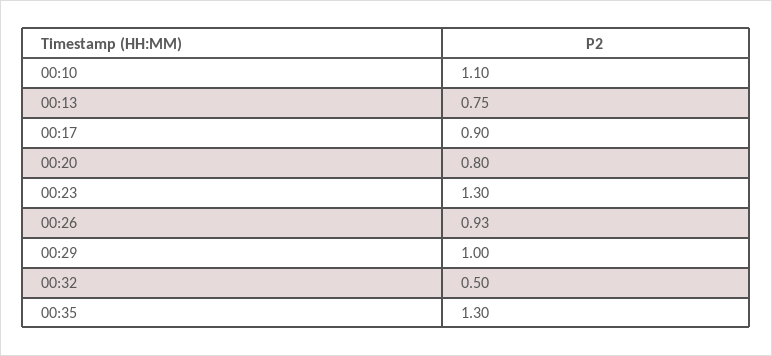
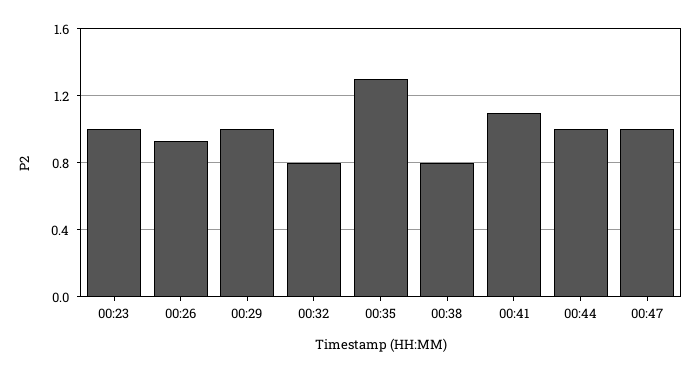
00:10: 1.1 -> none
00:13: 0.75 -> none
00:17: 0.9 -> none
00:20: 0.8 -> none
00:23: 1.3 -> 1
00:32: 0.5 -> 0.8
00:38: none -> 0.8
00:41: none -> 1.1
00:44: none -> 1
00:47: none -> 1

